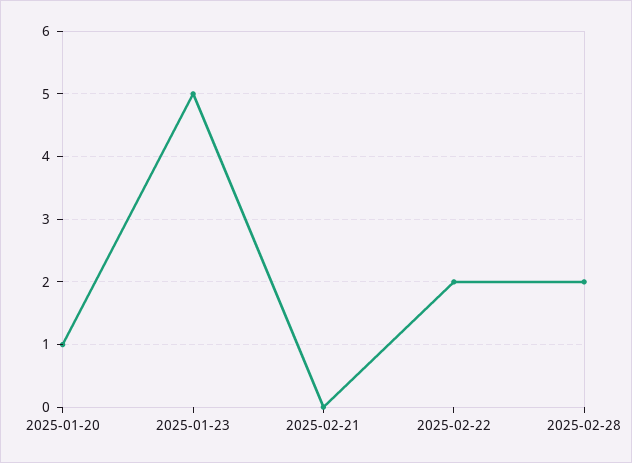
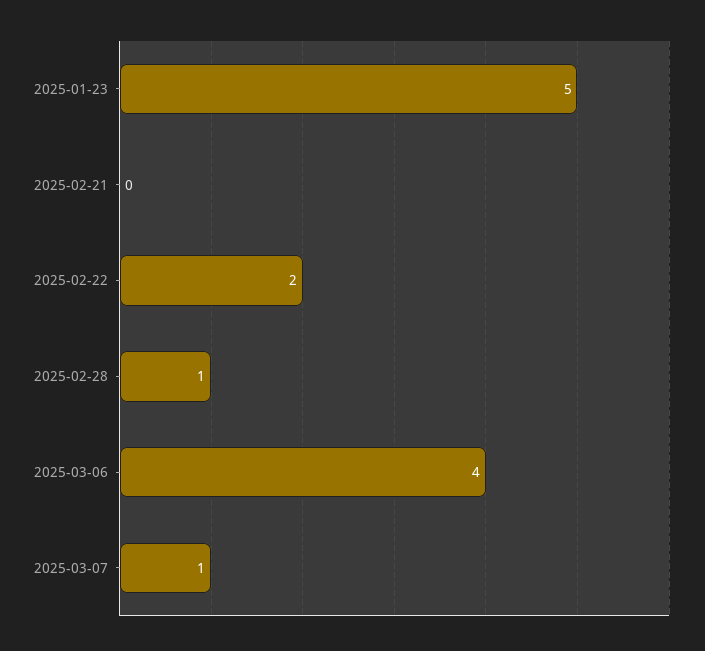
2025-01-20: 1 -> none
2025-02-28: 2 -> 1
2025-03-06: none -> 4
2025-03-07: none -> 1

